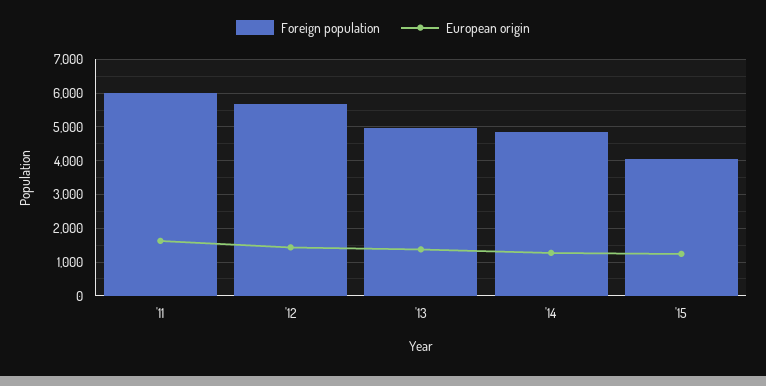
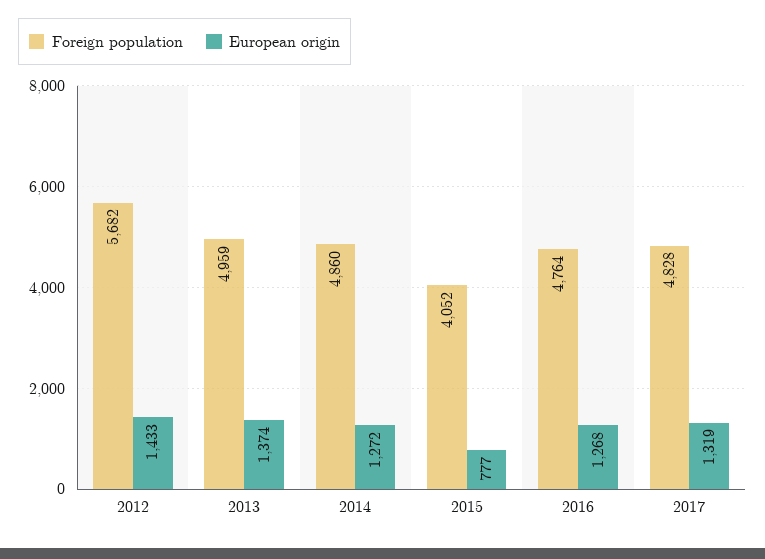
Foreign population, '11: 6000 -> none
European origin, '11: 1600 -> none
European origin, '15: 1200 -> 777
Foreign population, 2016: none -> 4764
European origin, 2016: none -> 1268
Foreign population, 2017: none -> 4828
European origin, 2017: none -> 1319

